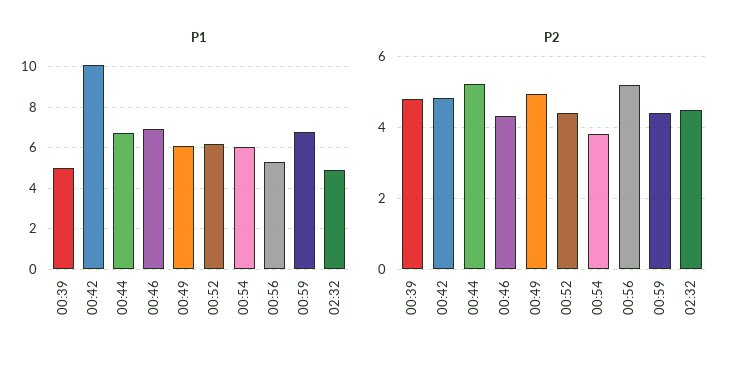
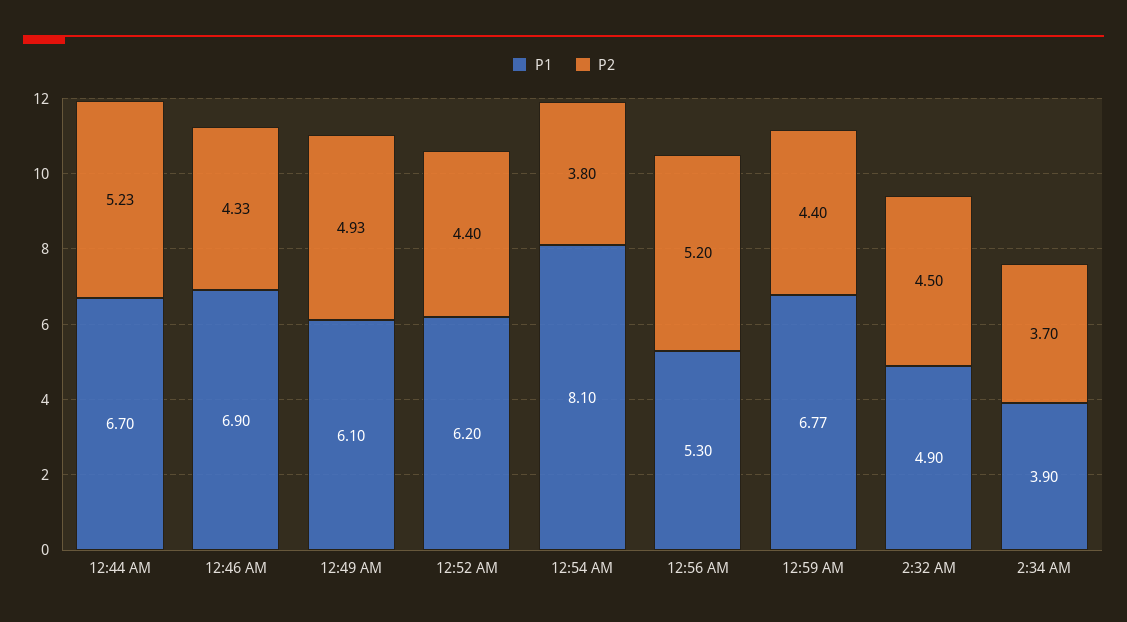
P1, 00:39: 5 -> none
P1, 00:42: 10 -> none
P1, 00:54: 6 -> 8.1
P2, 00:39: 4.8 -> none
P2, 00:42: 4.8 -> none
P1, 2:34 AM: none -> 3.9
P2, 2:34 AM: none -> 3.7

